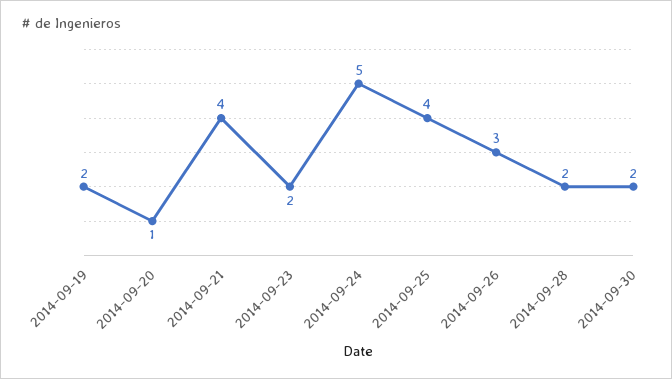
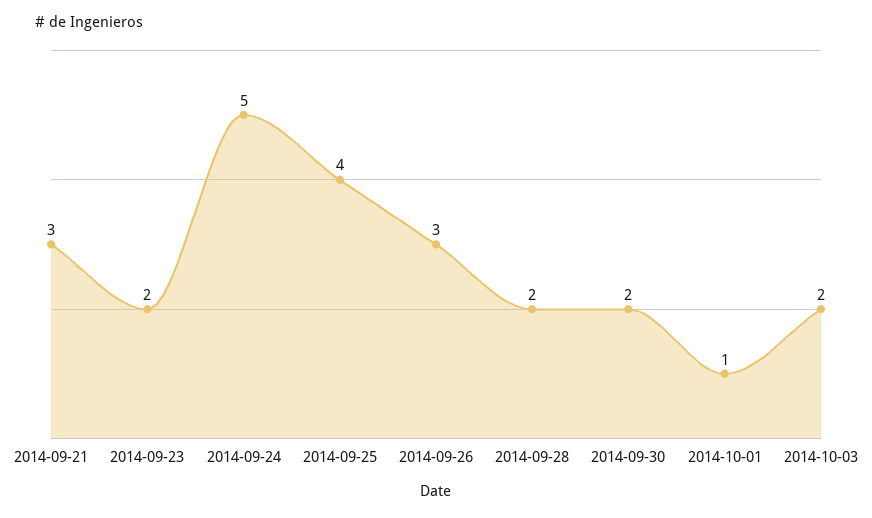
2014-09-19: 2 -> none
2014-09-20: 1 -> none
2014-09-21: 4 -> 3
2014-10-01: none -> 1
2014-10-03: none -> 2

